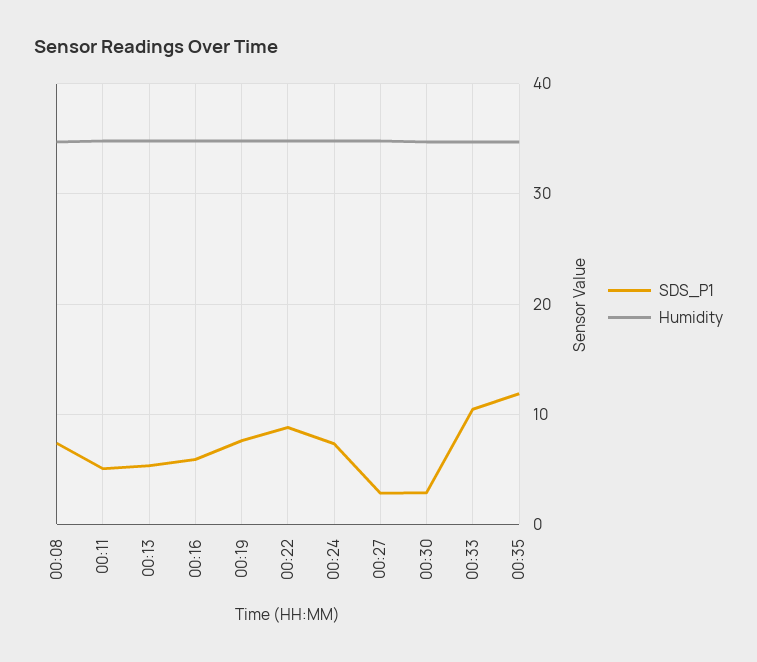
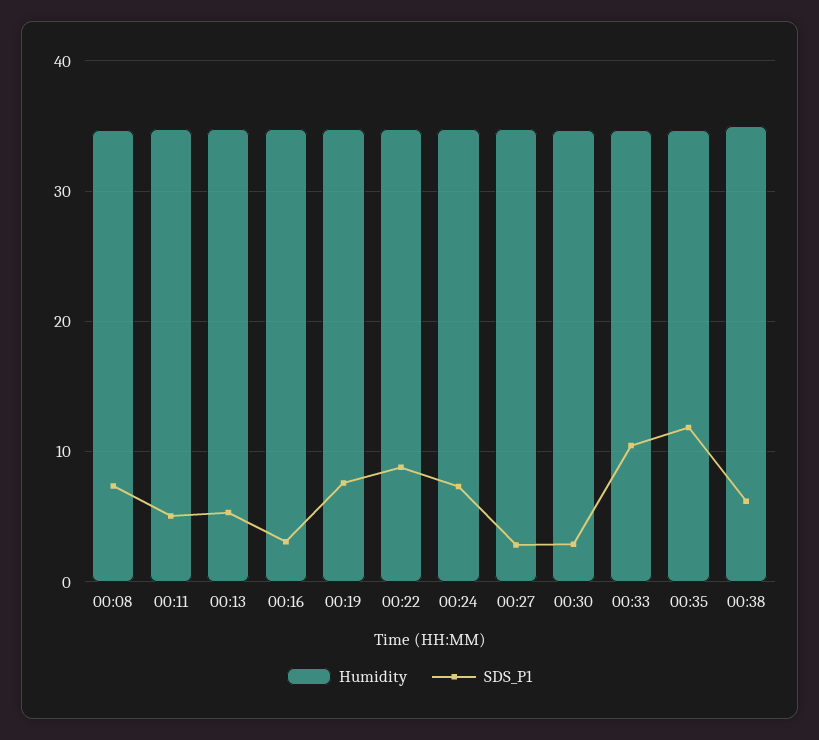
SDS_P1, 00:16: 6 -> 3
Humidity, 00:38: none -> 35
SDS_P1, 00:38: none -> 6

